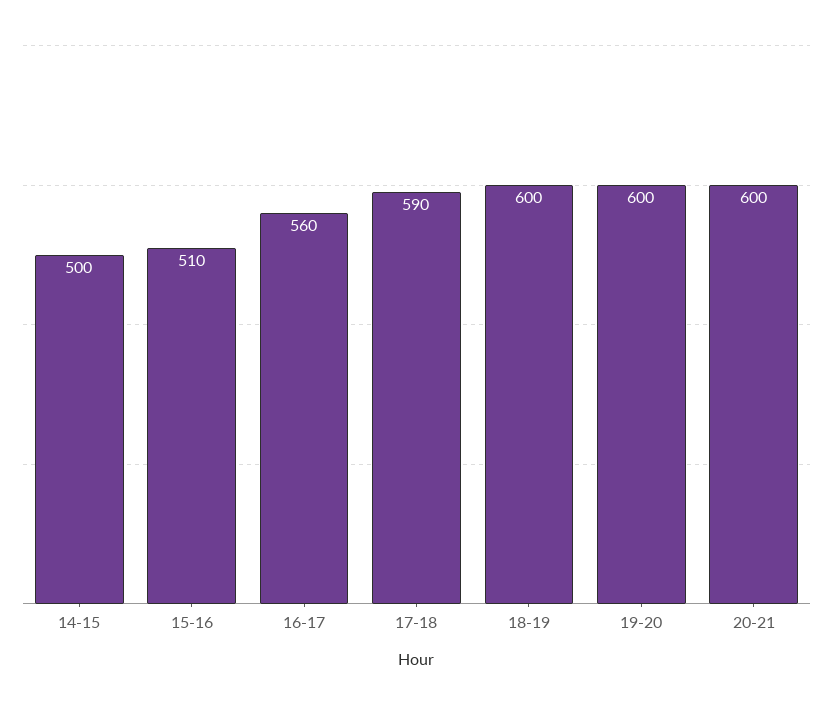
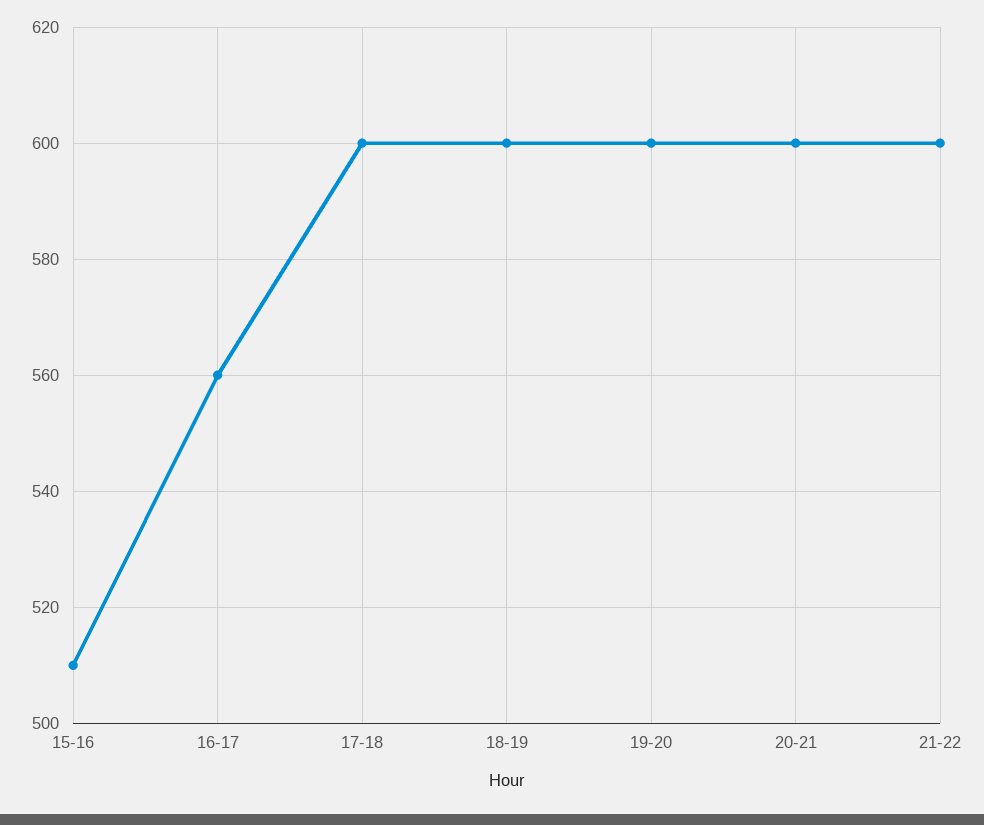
14-15: 500 -> none
17-18: 590 -> 600
21-22: none -> 600

